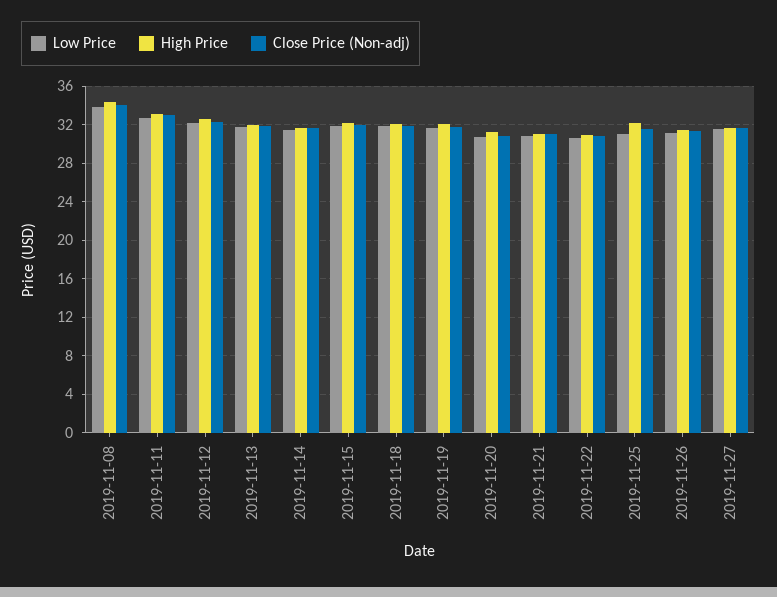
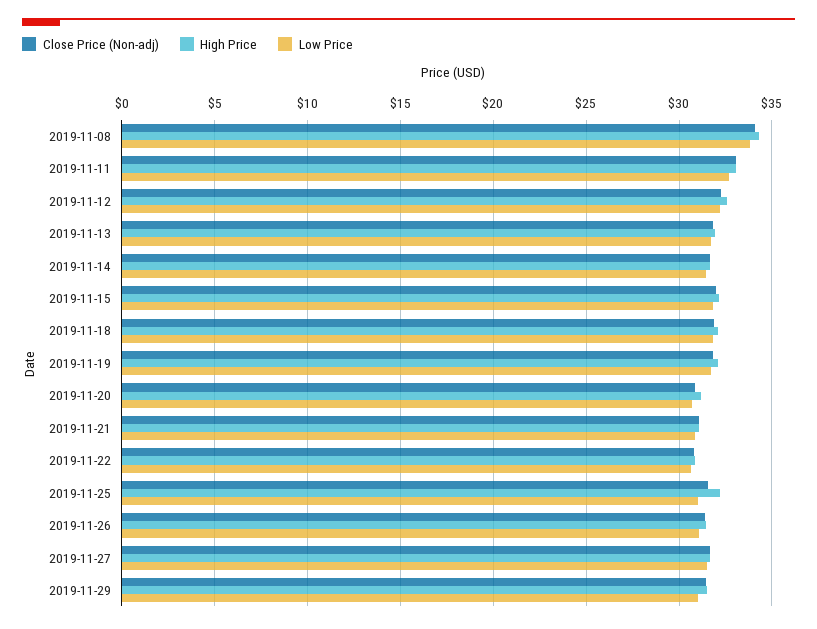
Close Price (Non-adj), 2019-11-29: none -> 31.5
High Price, 2019-11-29: none -> 31.5
Low Price, 2019-11-29: none -> 31

